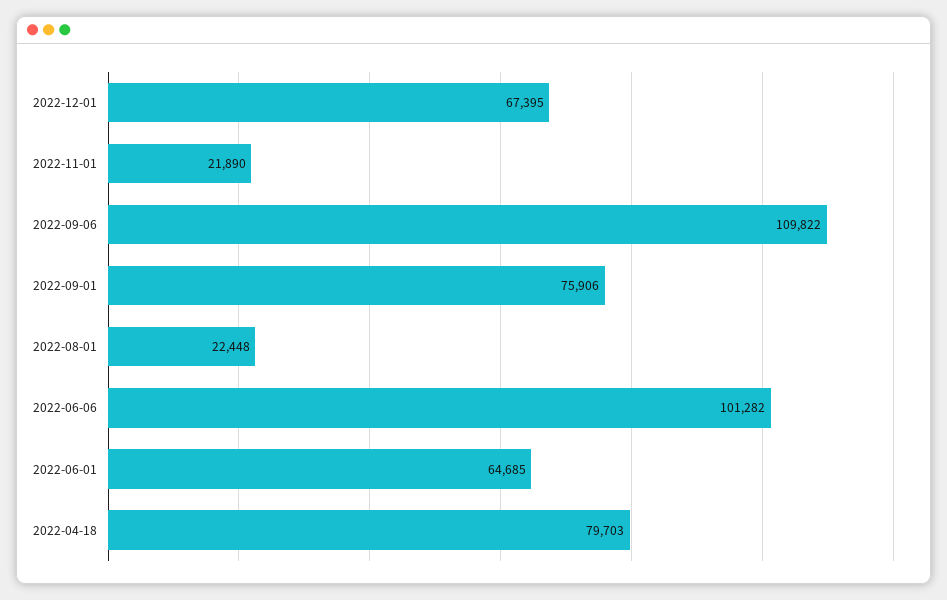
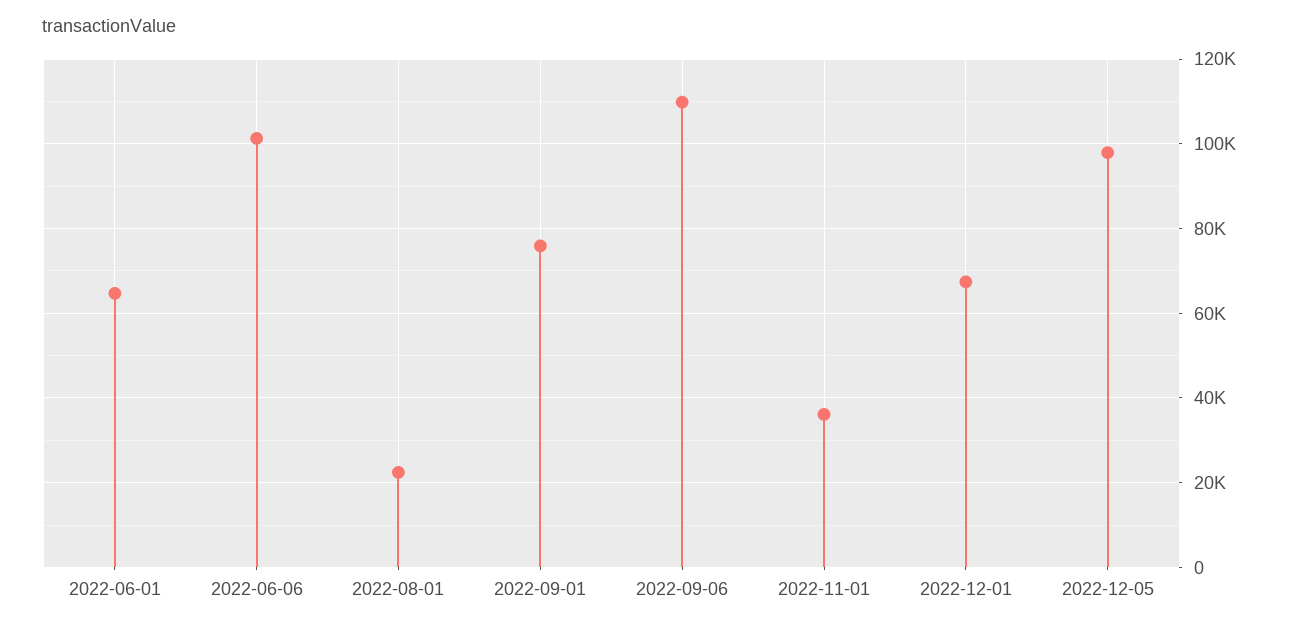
2022-11-01: 21890 -> 36000
2022-04-18: 79703 -> none
2022-12-05: none -> 98000

